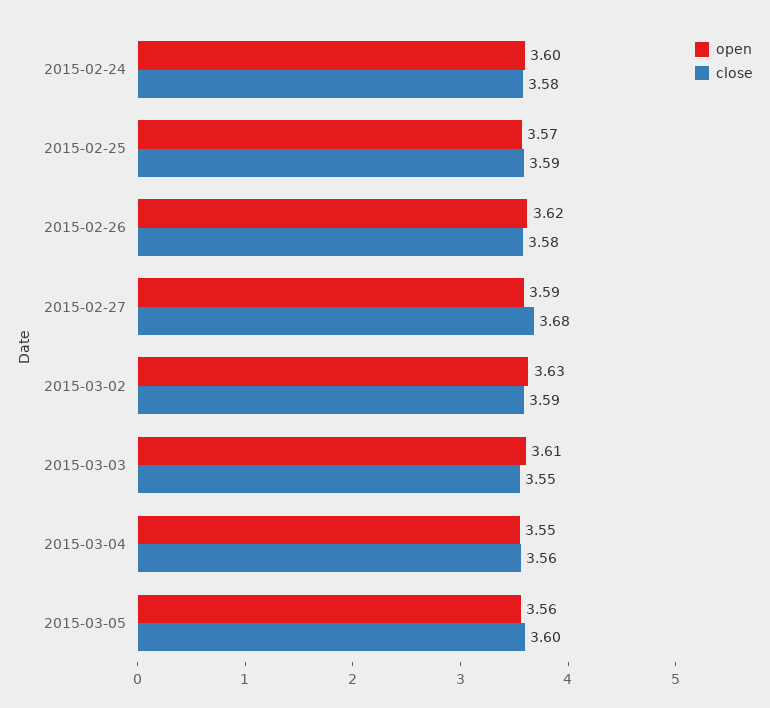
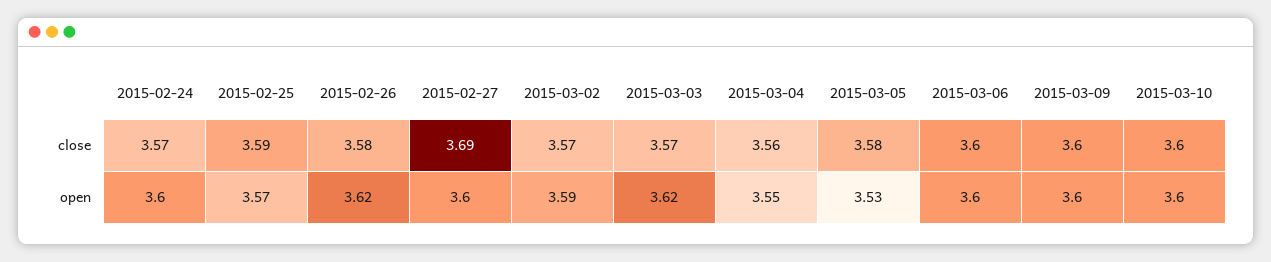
close, 2015-02-24: 3.58 -> 3.57
open, 2015-02-27: 3.59 -> 3.6
close, 2015-02-27: 3.68 -> 3.69
open, 2015-03-02: 3.63 -> 3.59
close, 2015-03-02: 3.59 -> 3.57
open, 2015-03-03: 3.61 -> 3.62
close, 2015-03-03: 3.55 -> 3.57
open, 2015-03-05: 3.56 -> 3.53
close, 2015-03-05: 3.6 -> 3.58
close, 2015-03-06: none -> 3.6
close, 2015-03-09: none -> 3.6
close, 2015-03-10: none -> 3.6
open, 2015-03-06: none -> 3.6
open, 2015-03-09: none -> 3.6
open, 2015-03-10: none -> 3.6

